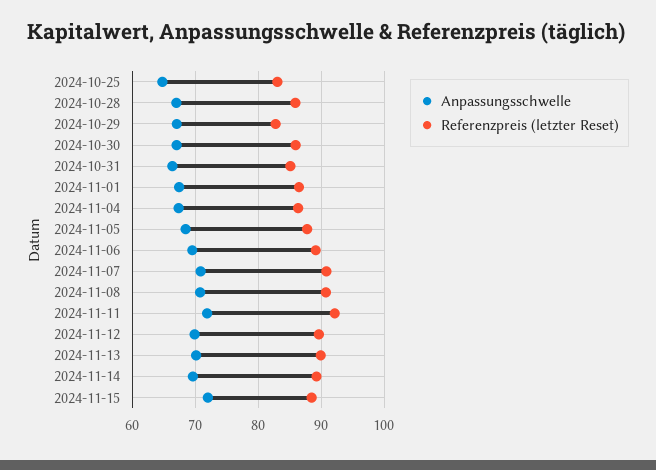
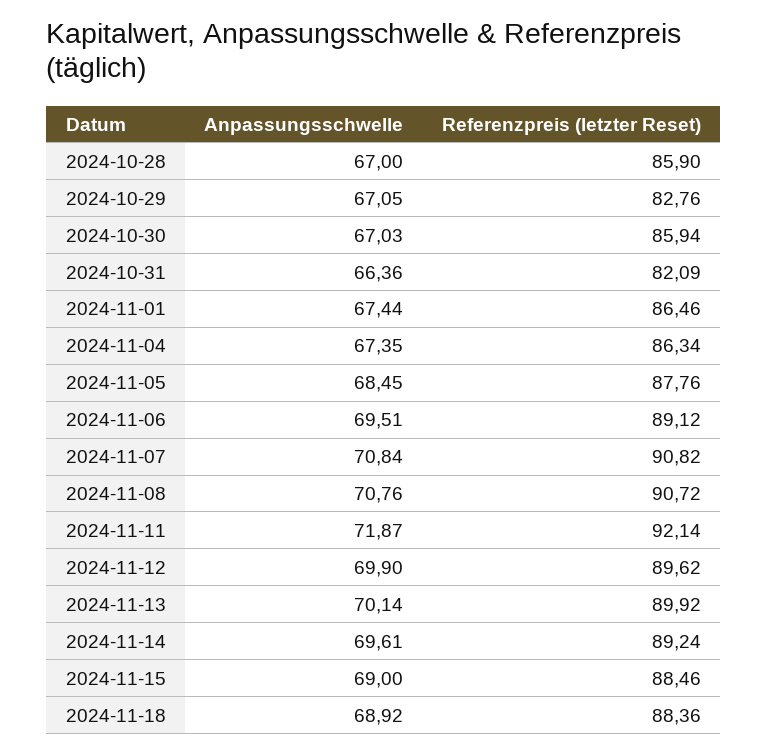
Anpassungsschwelle, 2024-10-25: 65 -> none
Referenzpreis (letzter Reset), 2024-10-25: 83 -> none
Referenzpreis (letzter Reset), 2024-10-31: 85 -> 82.09
Anpassungsschwelle, 2024-11-15: 72 -> 69
Anpassungsschwelle, 2024-11-18: none -> 68.92
Referenzpreis (letzter Reset), 2024-11-18: none -> 88.36

